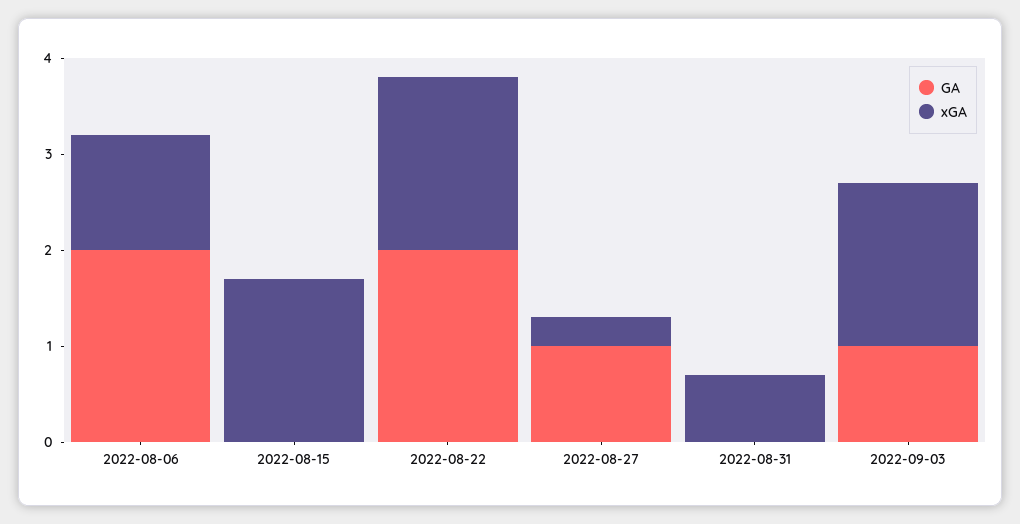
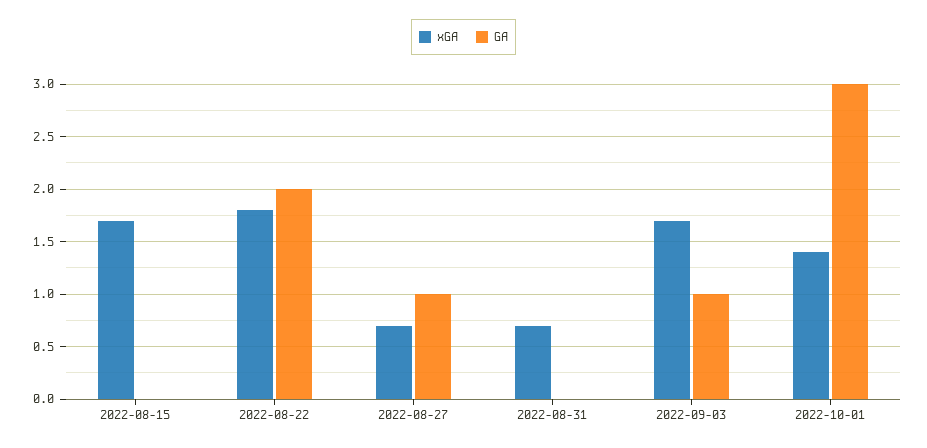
GA, 2022-08-06: 2 -> none
xGA, 2022-08-06: 1.2 -> none
xGA, 2022-08-27: 0.3 -> 0.7
xGA, 2022-10-01: none -> 1.4
GA, 2022-10-01: none -> 3

